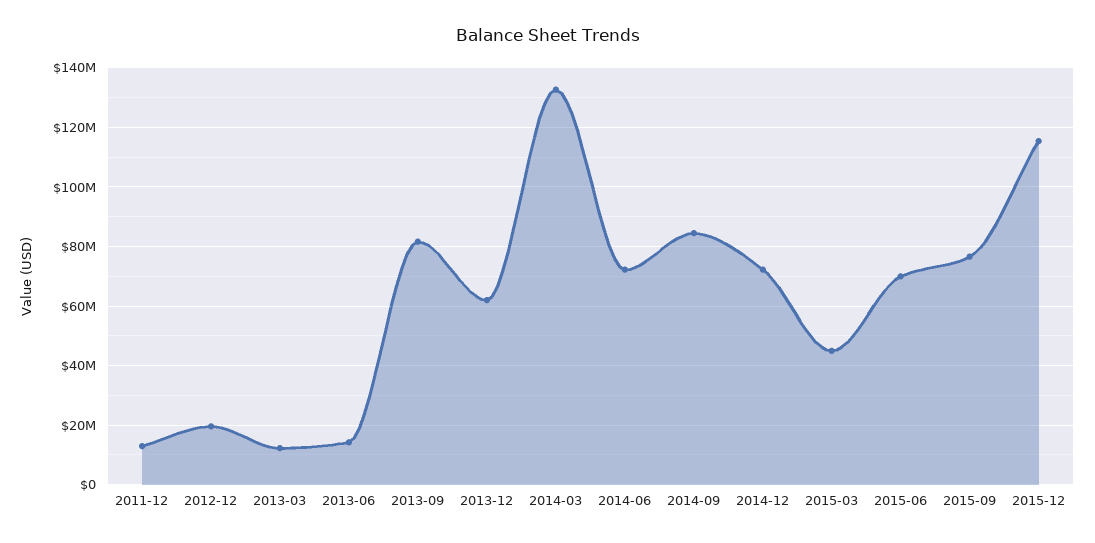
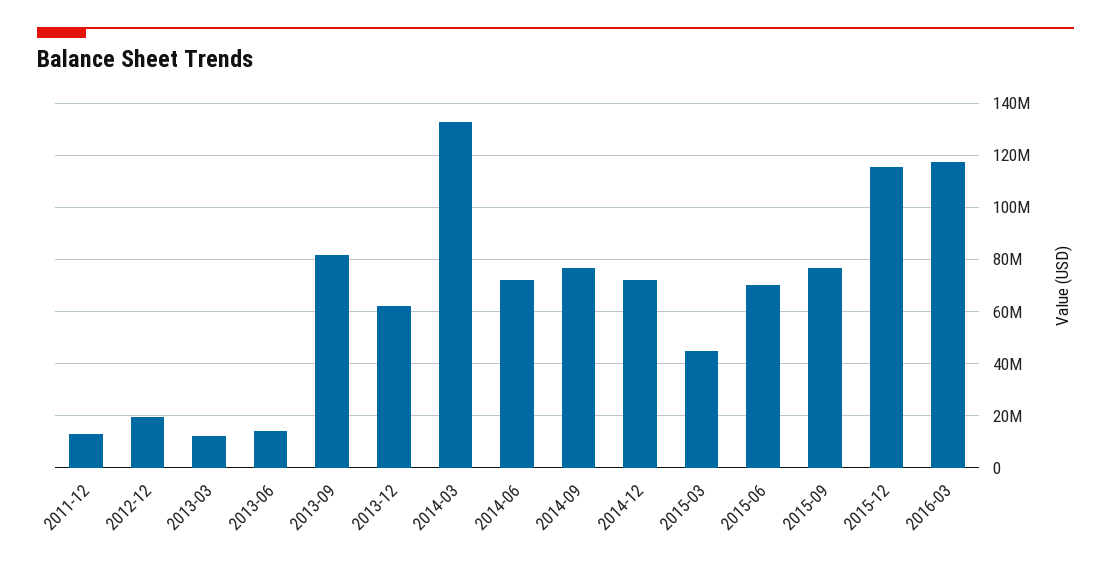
2014-09: 85000000 -> 77500000
2016-03: none -> 117500000

